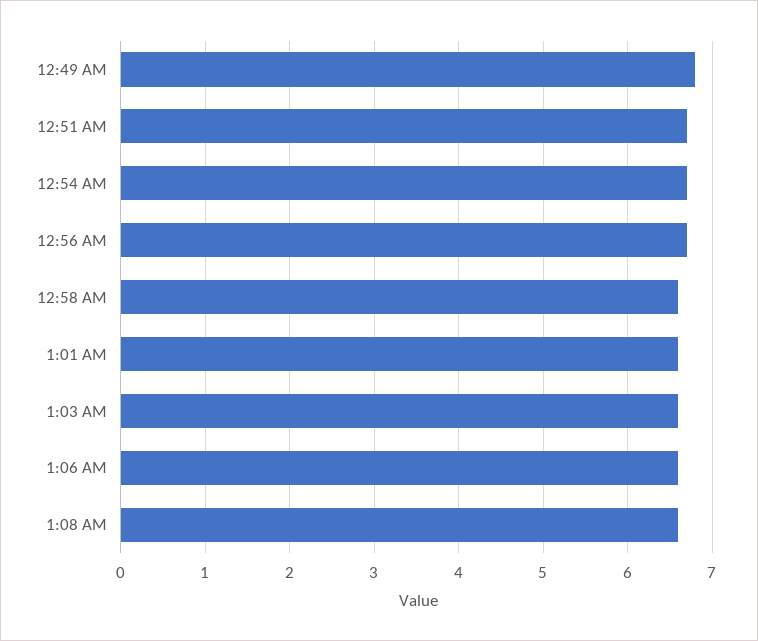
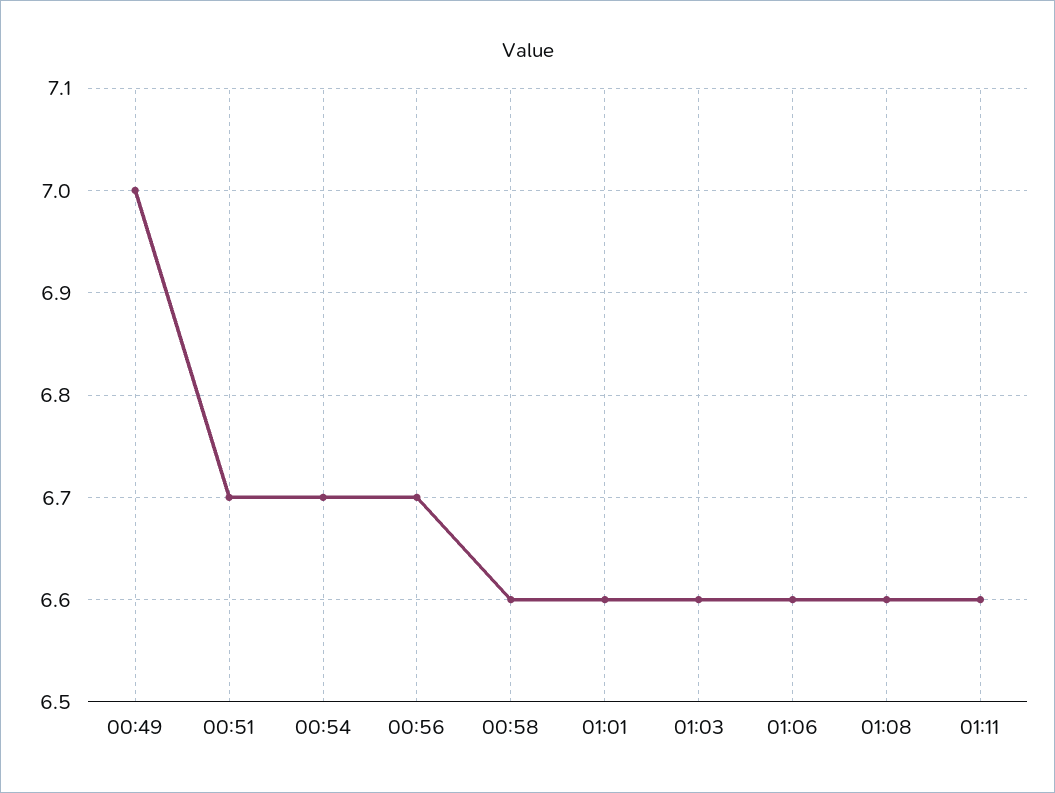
12:49 AM: 6.8 -> 7
01:11: none -> 6.6

